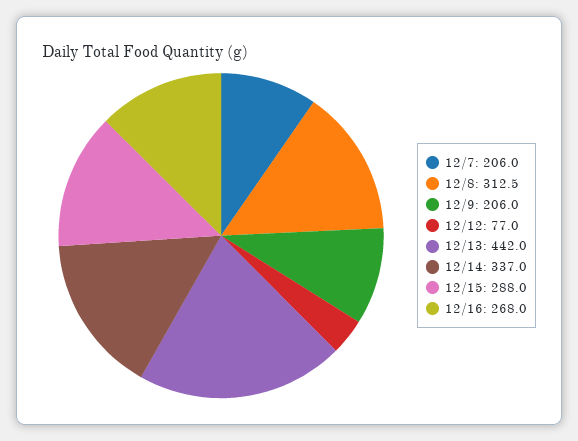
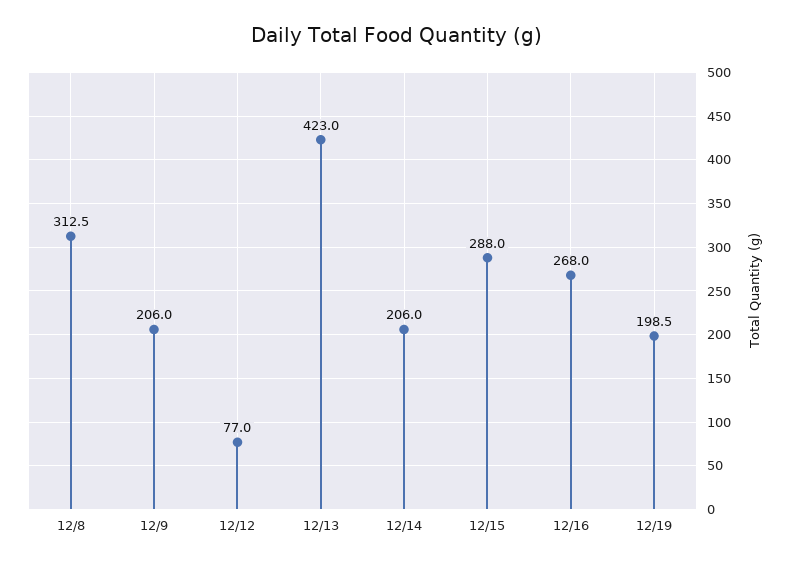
12/7: 206 -> none
12/13: 442 -> 423
12/14: 337 -> 206
12/19: none -> 198.5

